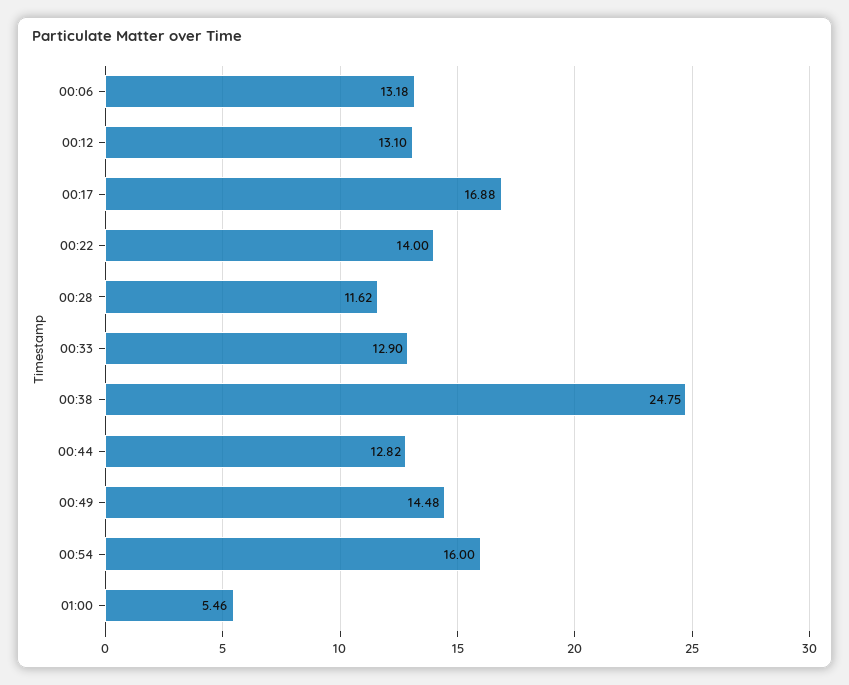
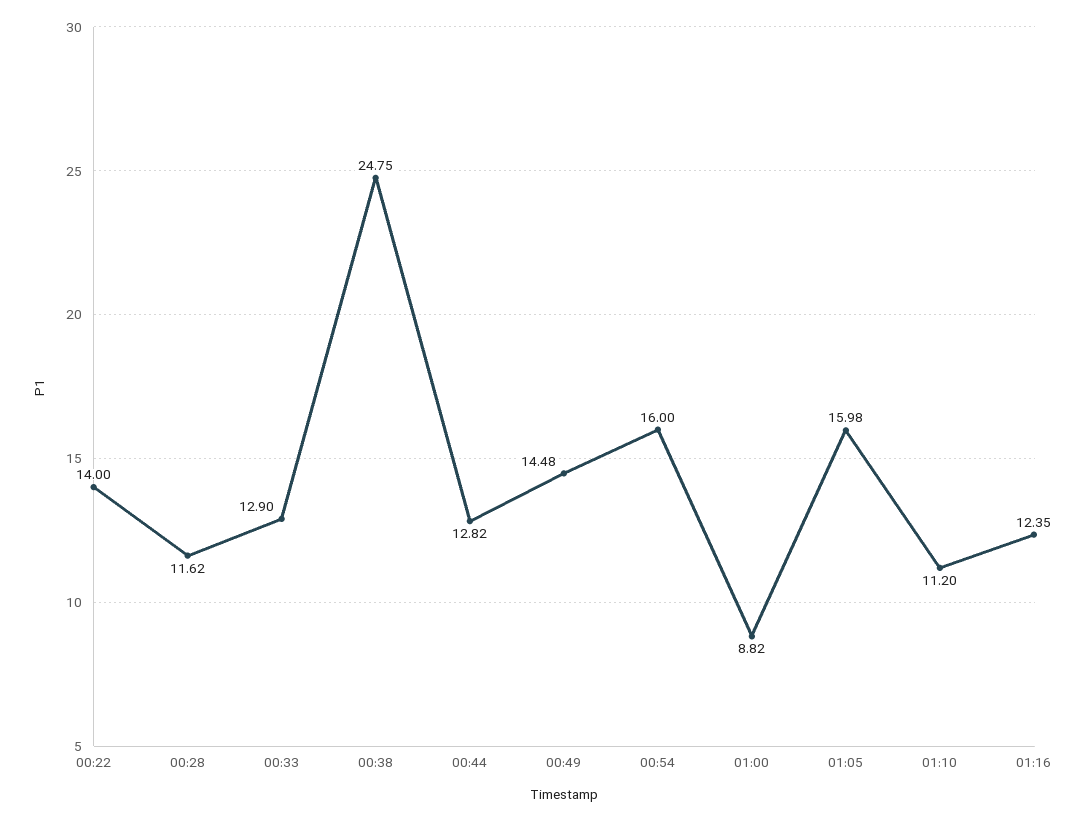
00:06: 13.18 -> none
00:12: 13.1 -> none
00:17: 16.88 -> none
01:00: 5.46 -> 8.82
01:05: none -> 15.98
01:10: none -> 11.2
01:16: none -> 12.35

